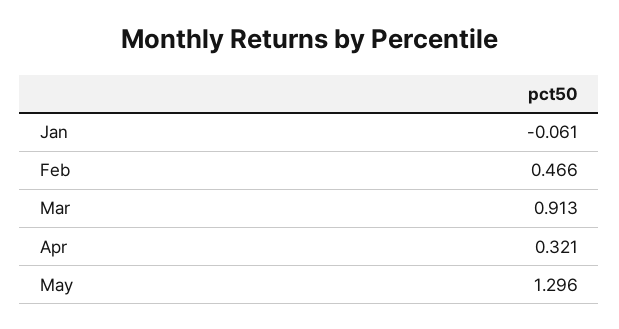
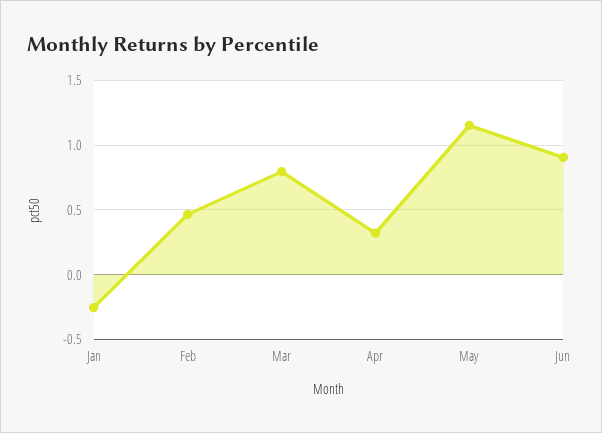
Jan: -0.061 -> -0.25
Mar: 0.913 -> 0.8
May: 1.296 -> 1.15
Jun: none -> 0.9

